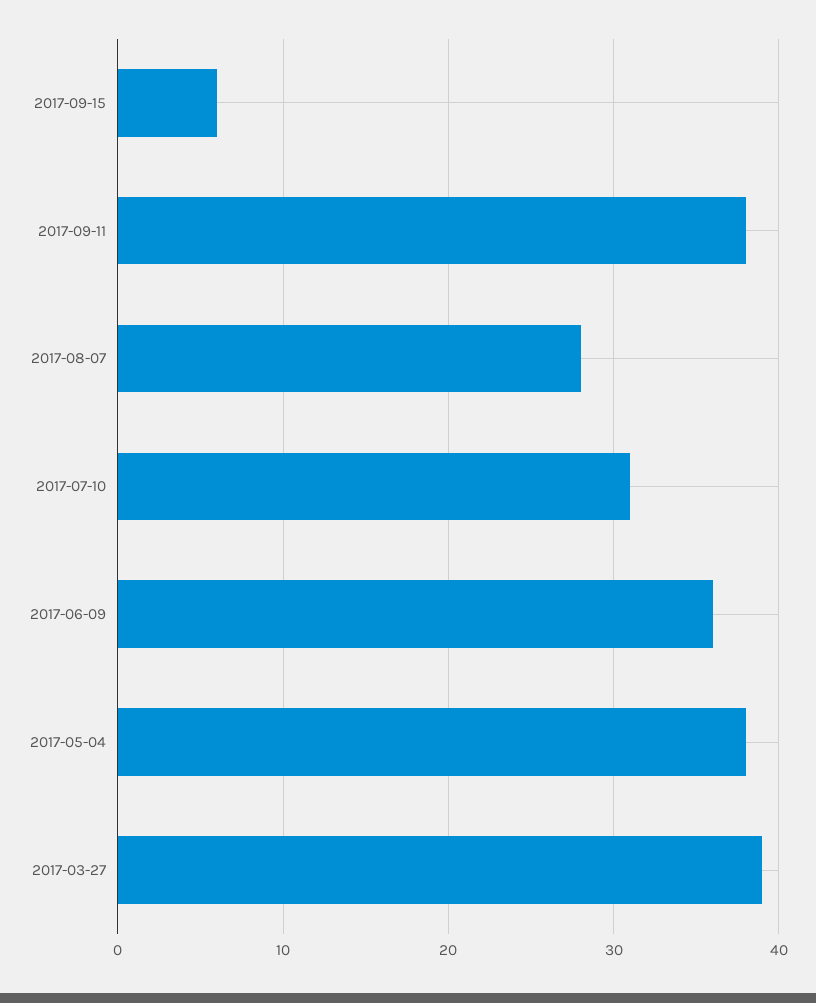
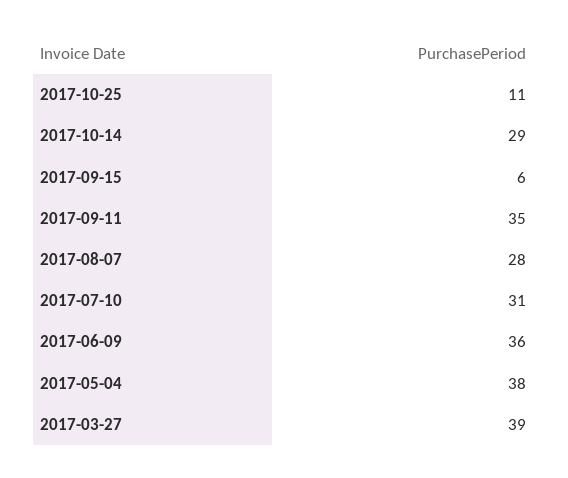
2017-09-11: 38 -> 35
2017-10-25: none -> 11
2017-10-14: none -> 29

